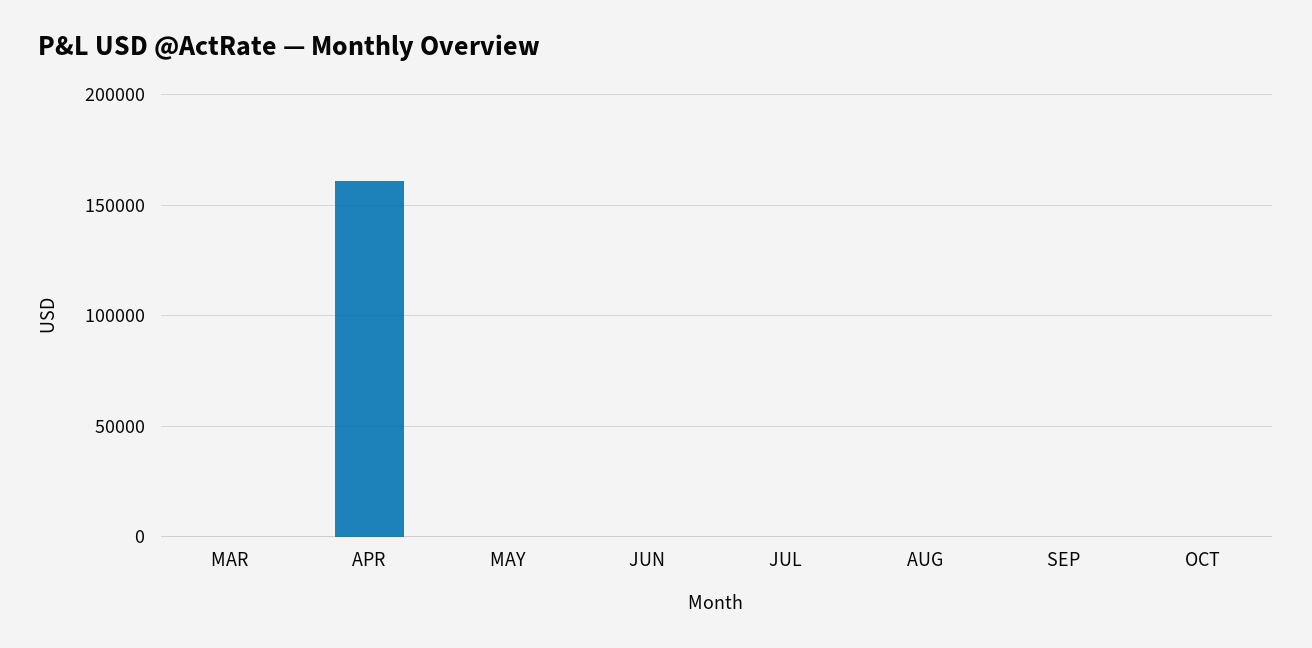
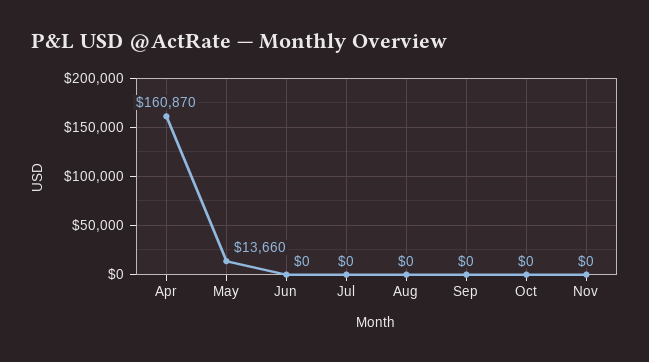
MAR: 0 -> none
MAY: 0 -> 13660
Nov: none -> 0

